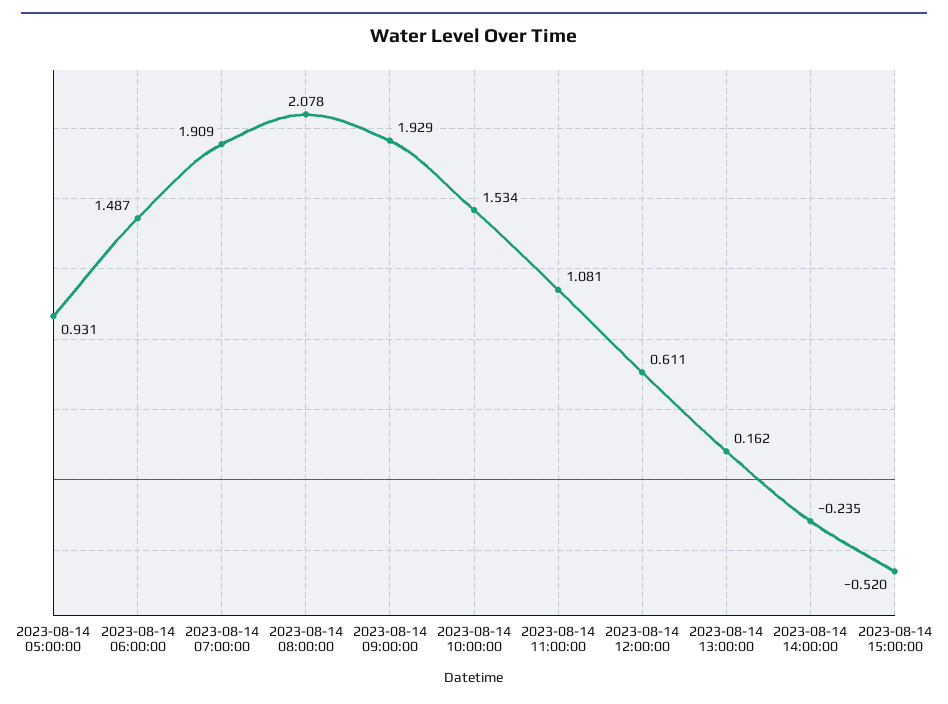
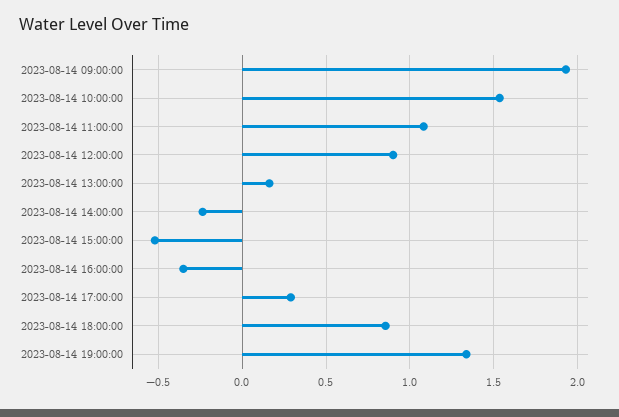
2023-08-14 05:00:00: 0.931 -> none
2023-08-14 06:00:00: 1.487 -> none
2023-08-14 07:00:00: 1.909 -> none
2023-08-14 08:00:00: 2.078 -> none
2023-08-14 12:00:00: 0.611 -> 0.9
2023-08-14 16:00:00: none -> -0.35
2023-08-14 17:00:00: none -> 0.3
2023-08-14 18:00:00: none -> 0.85
2023-08-14 19:00:00: none -> 1.35

